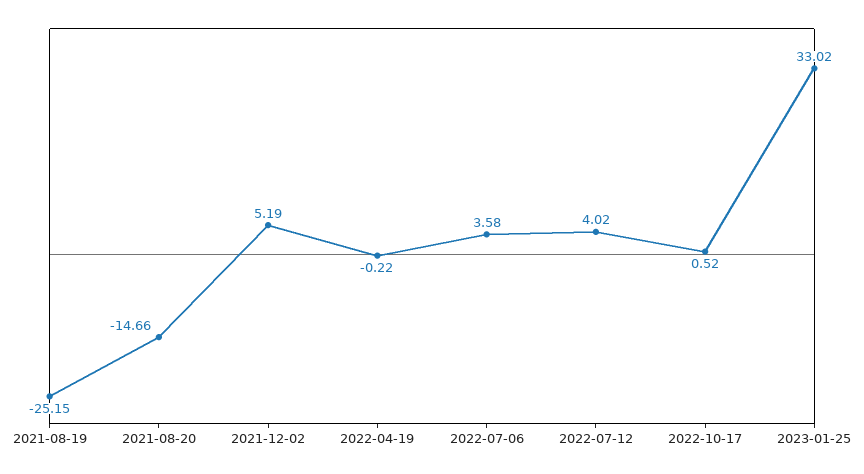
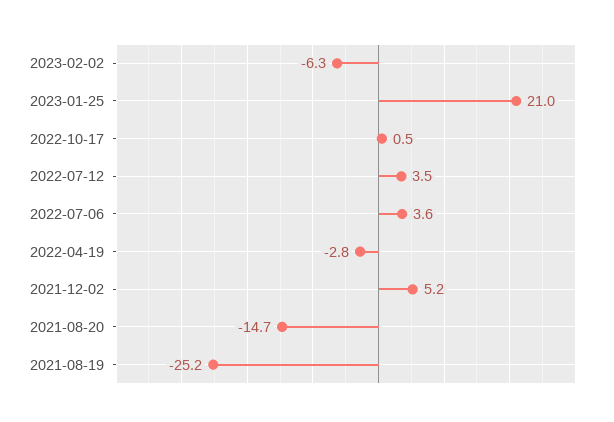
2022-04-19: -0.22 -> -2.8
2022-07-12: 4.02 -> 3.5
2023-01-25: 33.02 -> 21
2023-02-02: none -> -6.3

